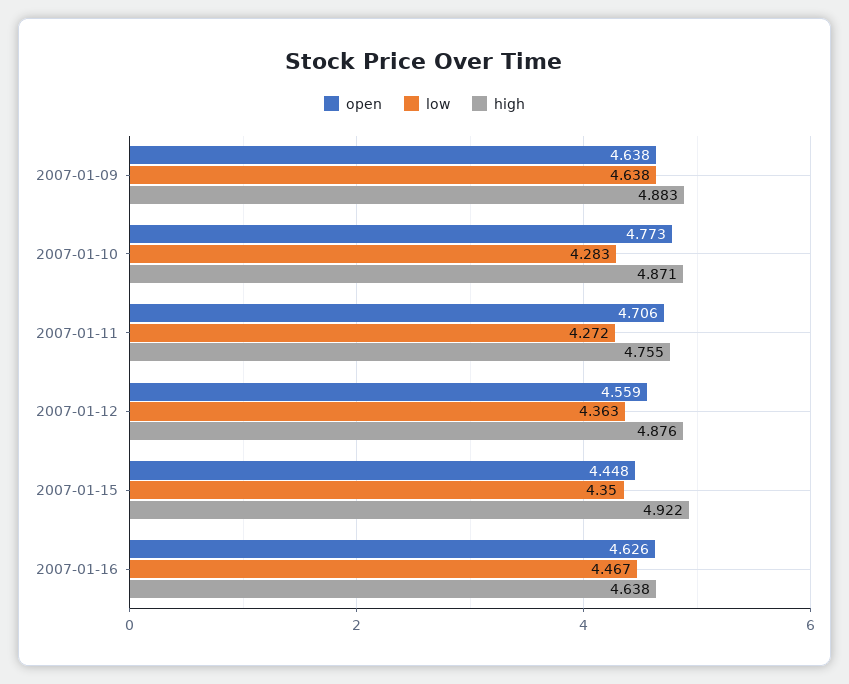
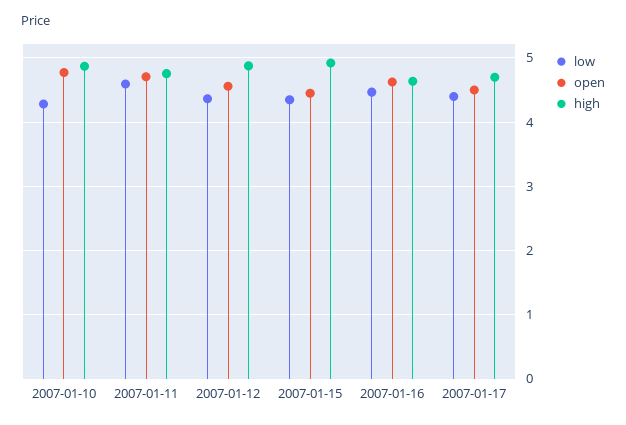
open, 2007-01-09: 4.638 -> none
low, 2007-01-09: 4.638 -> none
high, 2007-01-09: 4.883 -> none
low, 2007-01-11: 4.272 -> 4.6
low, 2007-01-17: none -> 4.4
open, 2007-01-17: none -> 4.5
high, 2007-01-17: none -> 4.7

